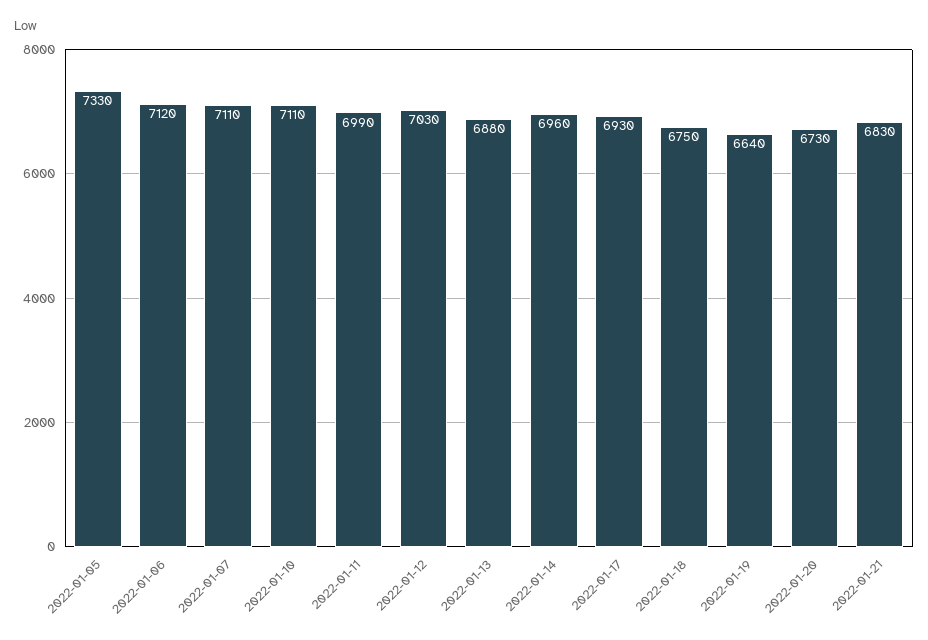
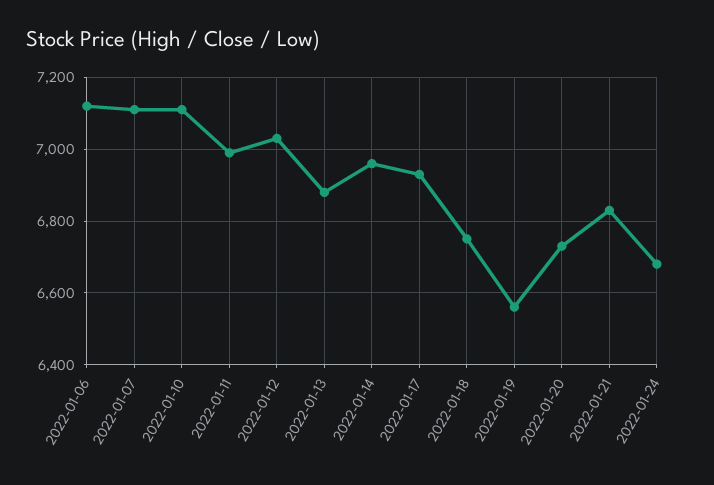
2022-01-05: 7330 -> none
2022-01-19: 6640 -> 6560
2022-01-24: none -> 6680

